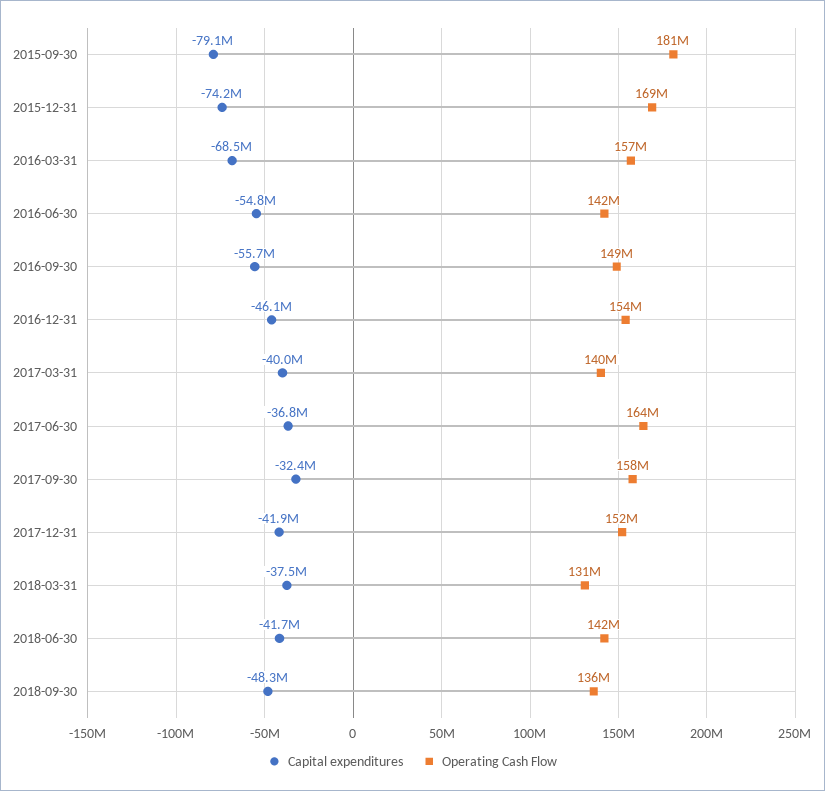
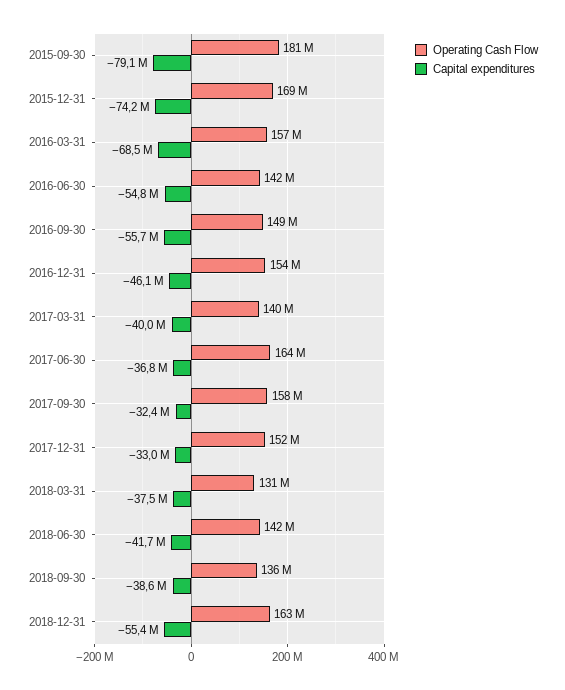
Capital expenditures, 2017-12-31: -41900000 -> -33000000
Capital expenditures, 2018-09-30: -48300000 -> -38600000
Operating Cash Flow, 2018-12-31: none -> 163000000
Capital expenditures, 2018-12-31: none -> -55400000

